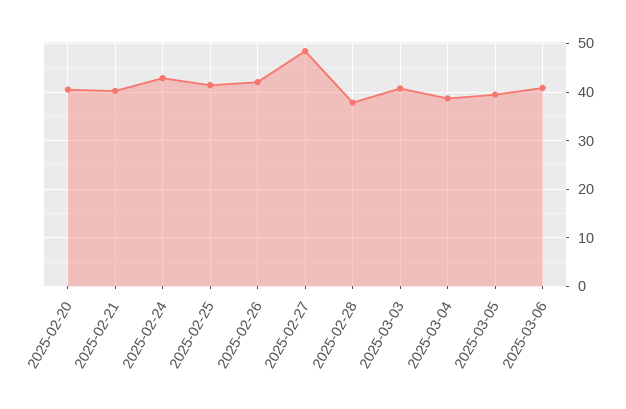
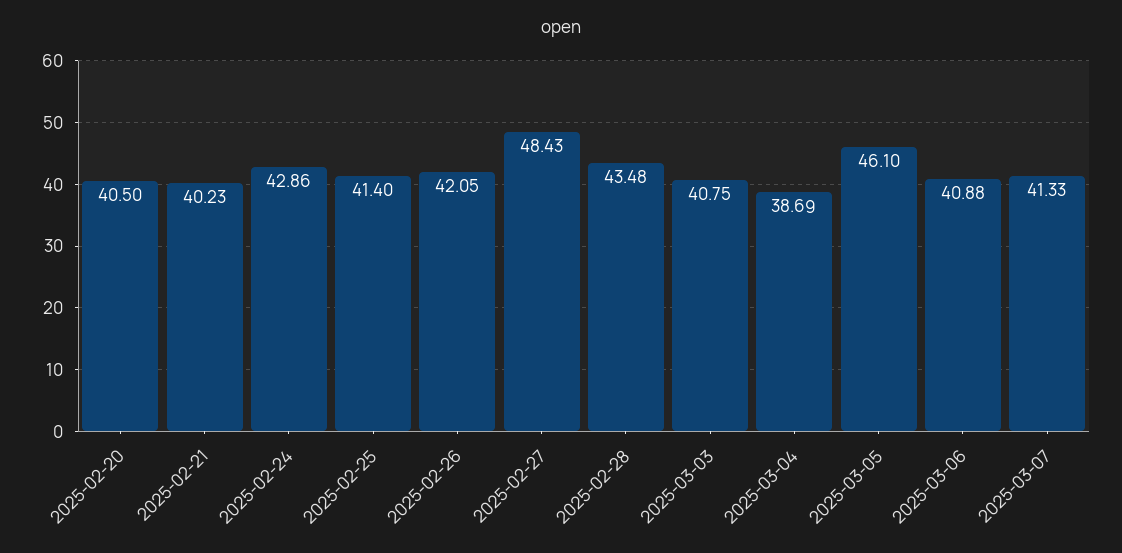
2025-02-28: 38 -> 43.48
2025-03-05: 40 -> 46.1
2025-03-07: none -> 41.33

